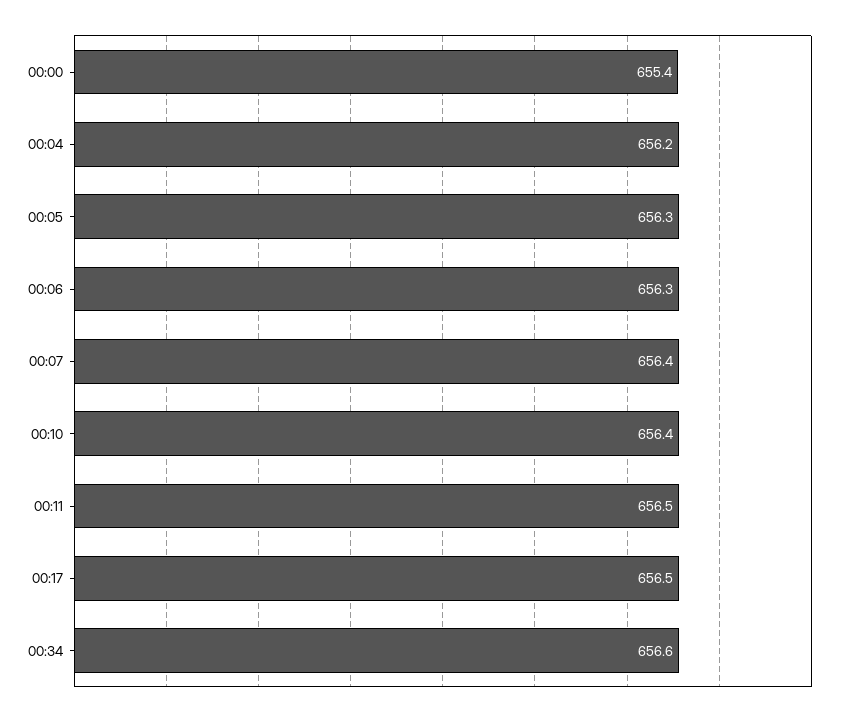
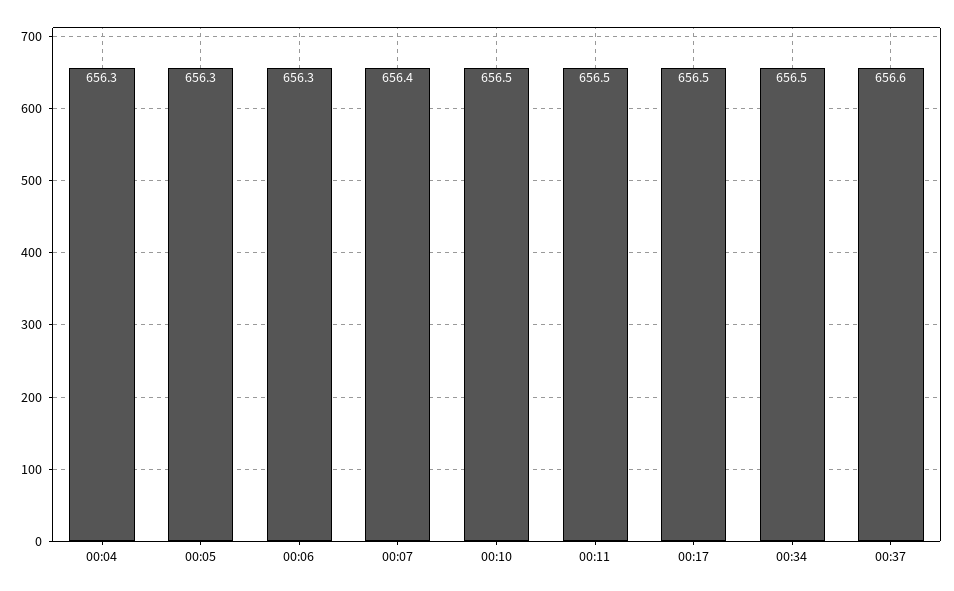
00:00: 655.4 -> none
00:04: 656.2 -> 656.3
00:10: 656.4 -> 656.5
00:34: 656.6 -> 656.5
00:37: none -> 656.6

